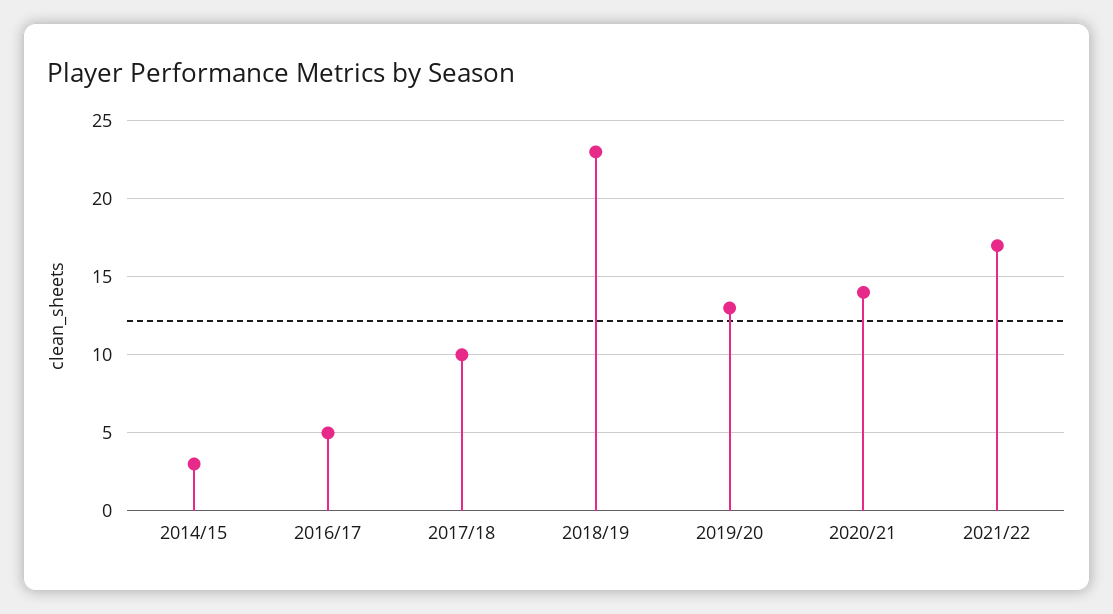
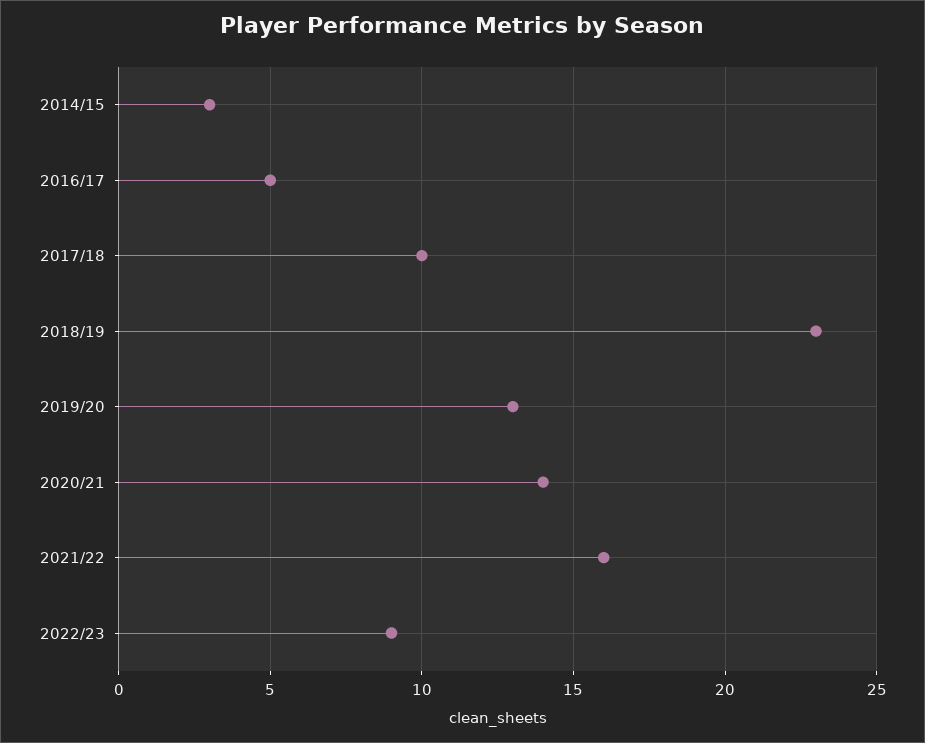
2021/22: 17 -> 16
2022/23: none -> 9

